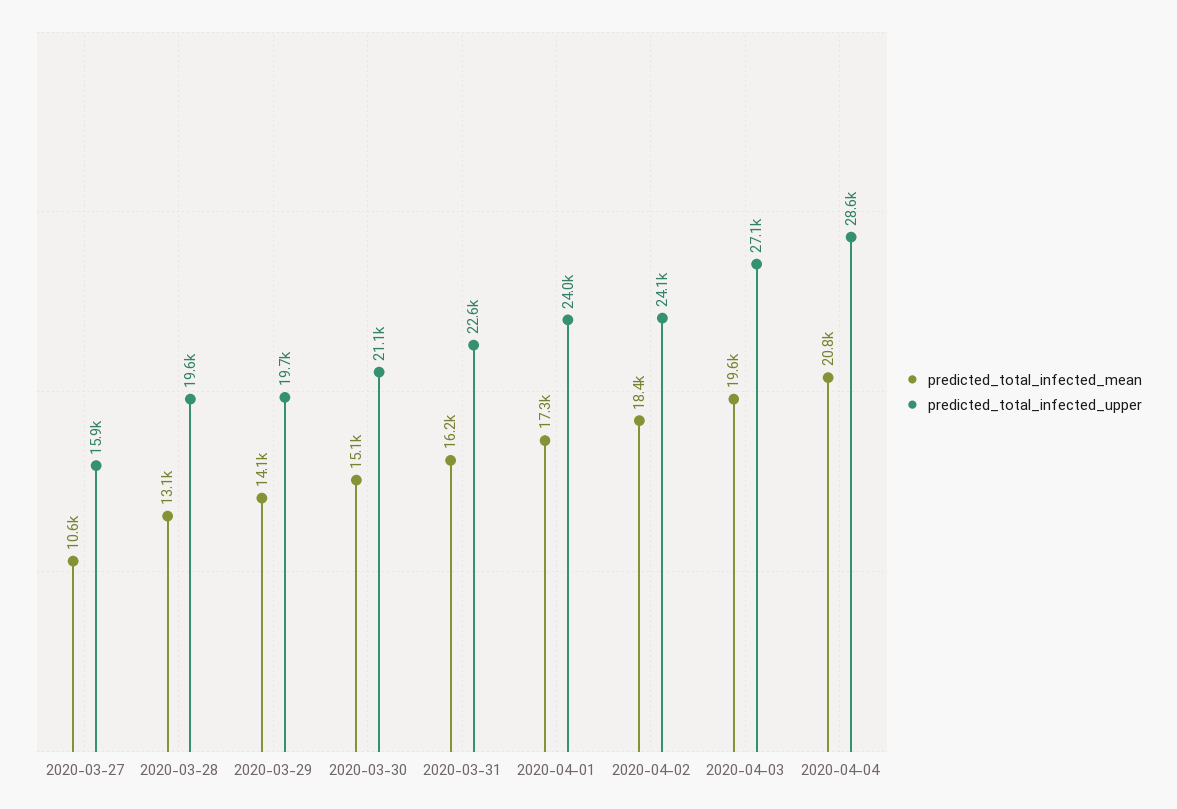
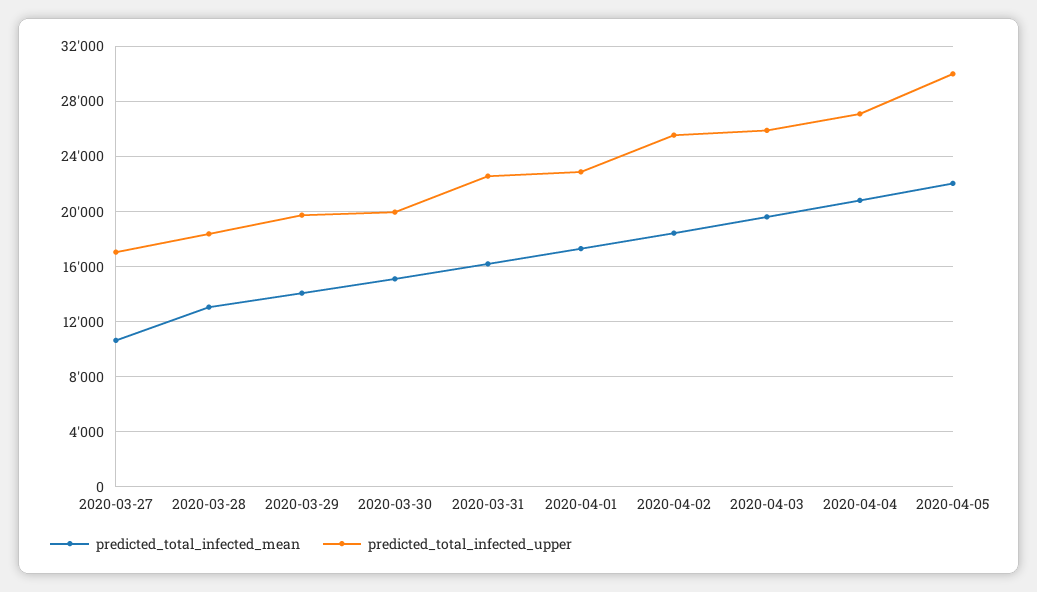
predicted_total_infected_upper, 2020-03-27: 15900 -> 17000
predicted_total_infected_upper, 2020-03-28: 19600 -> 18500
predicted_total_infected_upper, 2020-03-30: 21100 -> 20000
predicted_total_infected_upper, 2020-04-01: 24000 -> 23000
predicted_total_infected_upper, 2020-04-02: 24100 -> 25500
predicted_total_infected_upper, 2020-04-03: 27100 -> 26000
predicted_total_infected_upper, 2020-04-04: 28600 -> 27000
predicted_total_infected_mean, 2020-04-05: none -> 22000
predicted_total_infected_upper, 2020-04-05: none -> 30000

